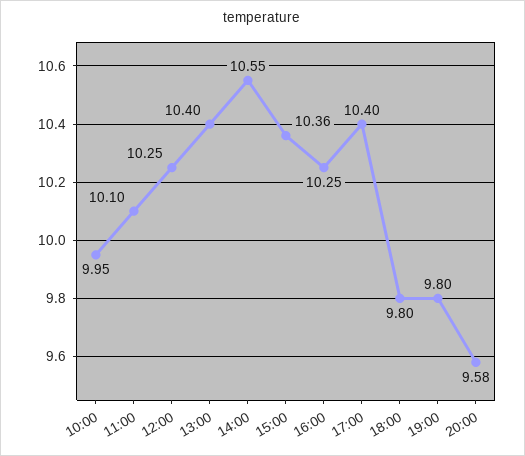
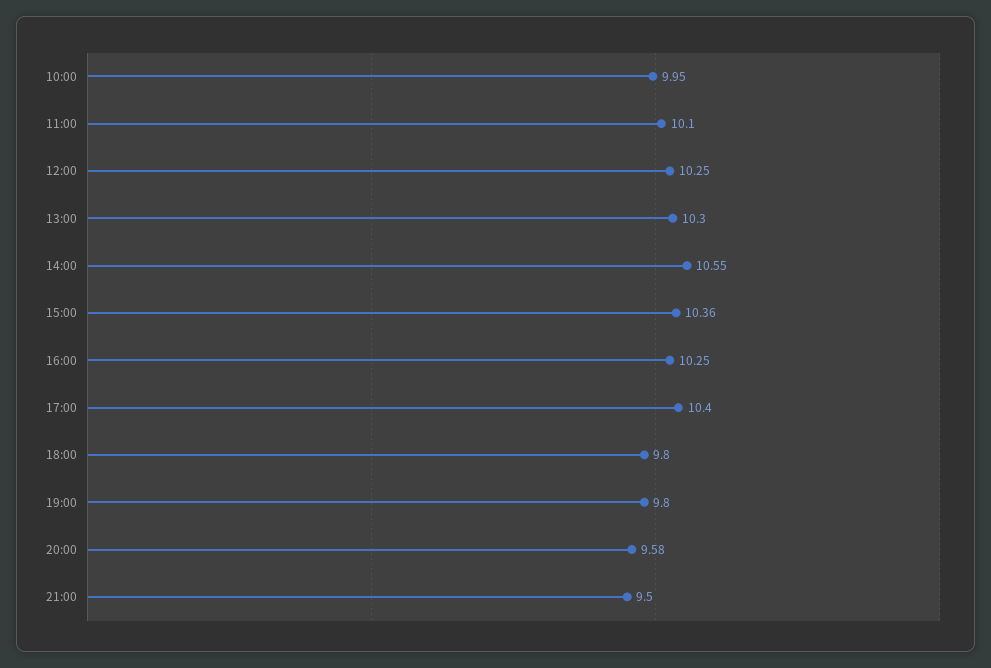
13:00: 10.4 -> 10.3
21:00: none -> 9.5

